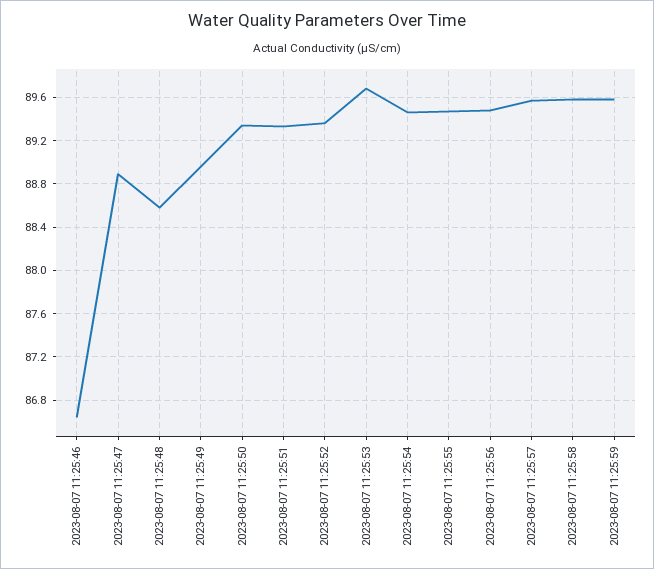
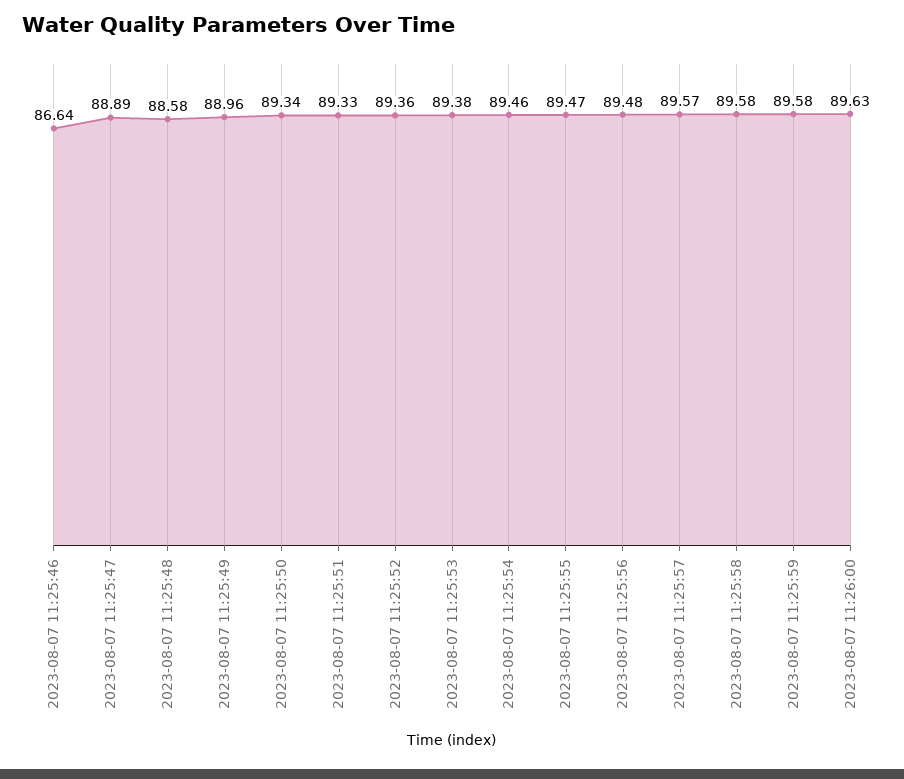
2023-08-07 11:25:53: 89.7 -> 89.38
2023-08-07 11:26:00: none -> 89.63

